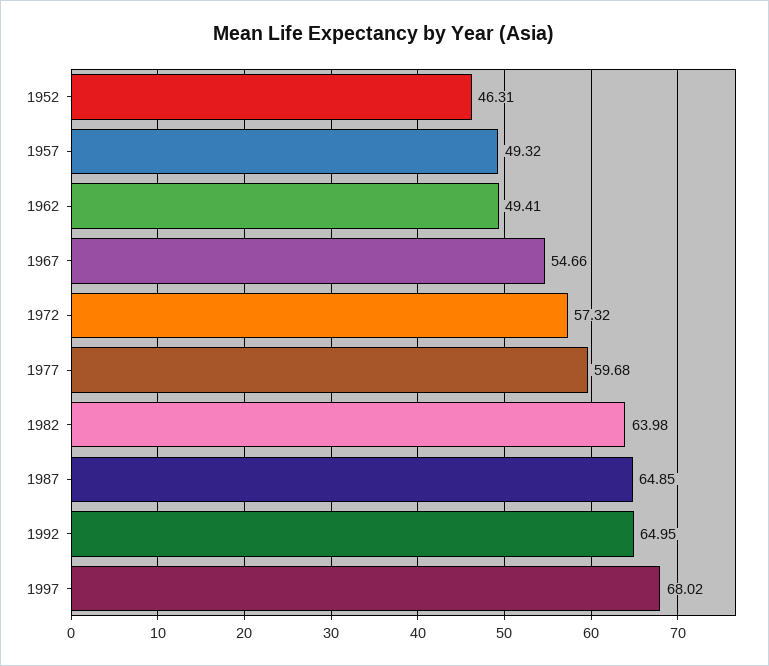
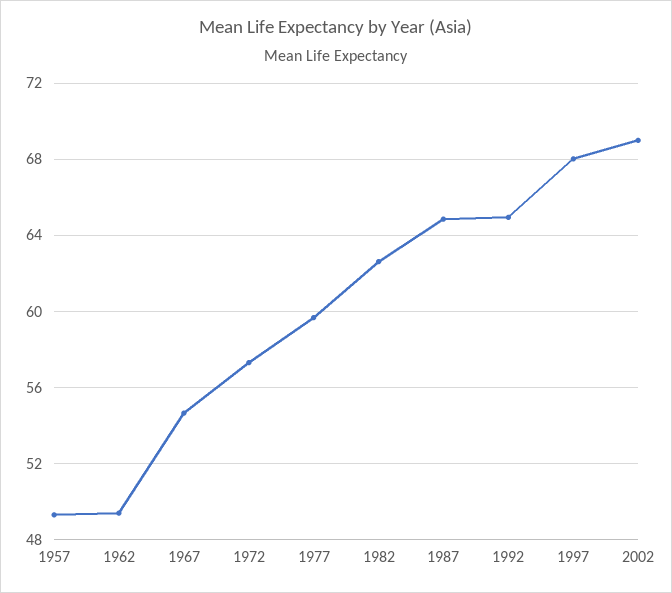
1952: 46.31 -> none
1982: 63.98 -> 62.5
2002: none -> 69

